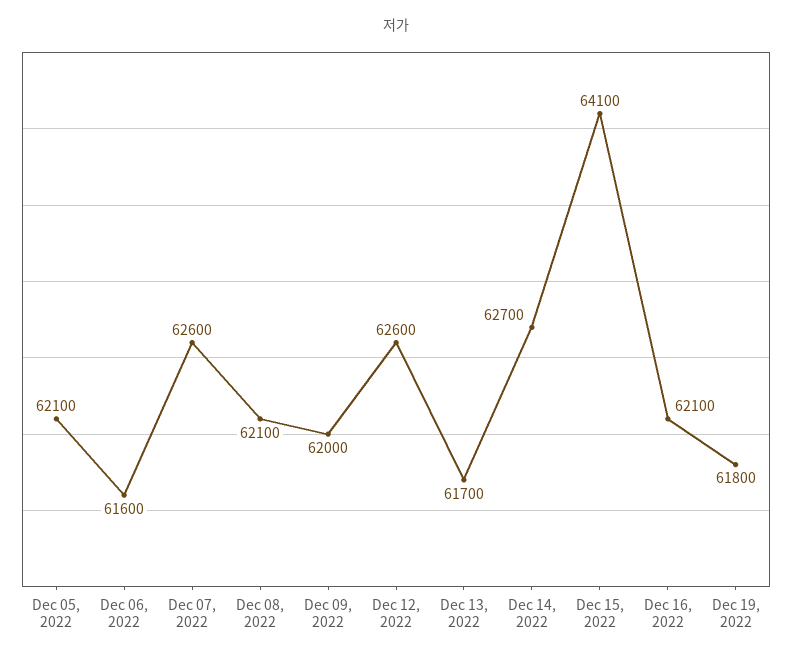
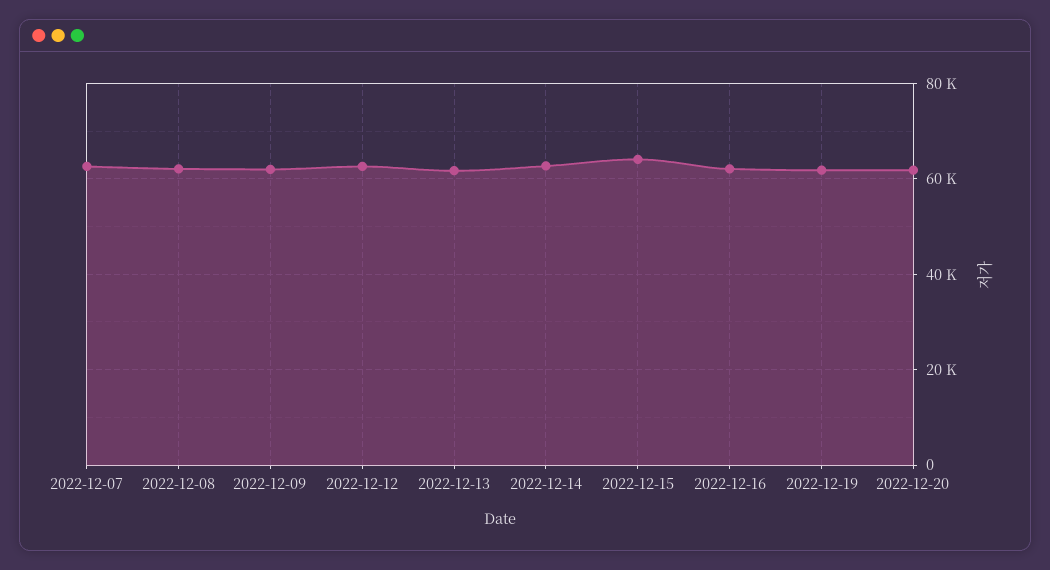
Dec 05, 2022: 62100 -> none
Dec 06, 2022: 61600 -> none
2022-12-20: none -> 62000

